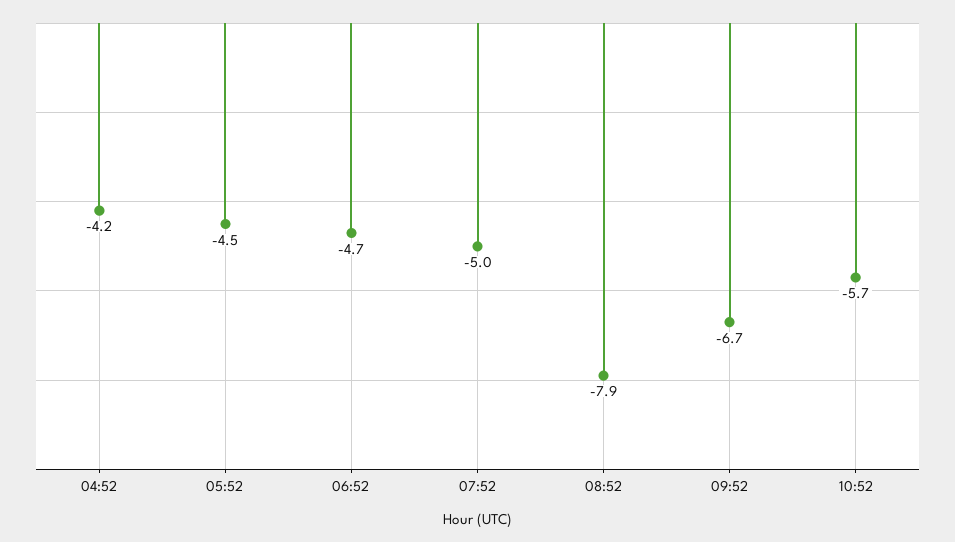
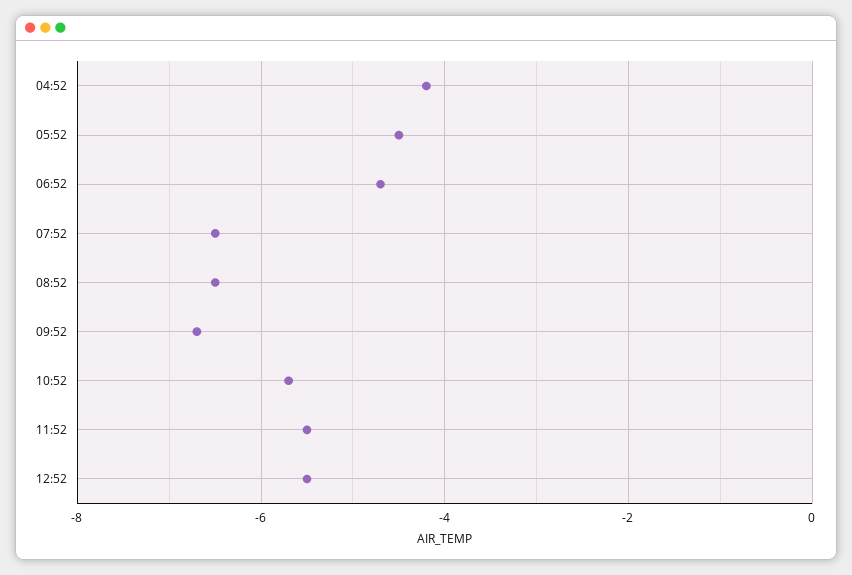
07:52: -5 -> -6.5
08:52: -7.9 -> -6.5
11:52: none -> -5.5
12:52: none -> -5.5

